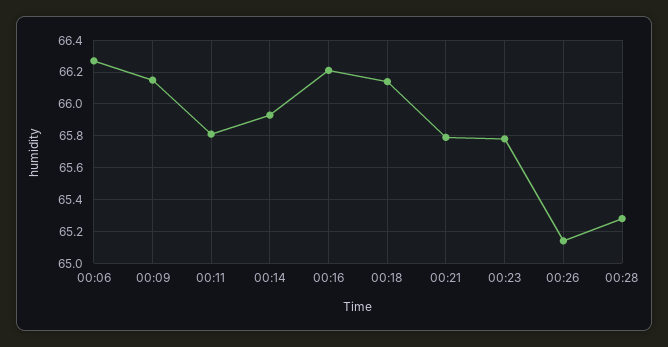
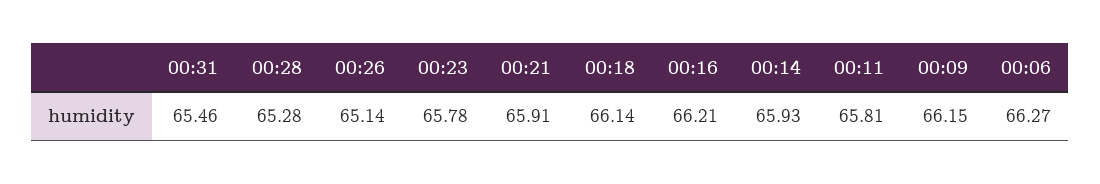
00:21: 65.8 -> 65.91
00:31: none -> 65.46

